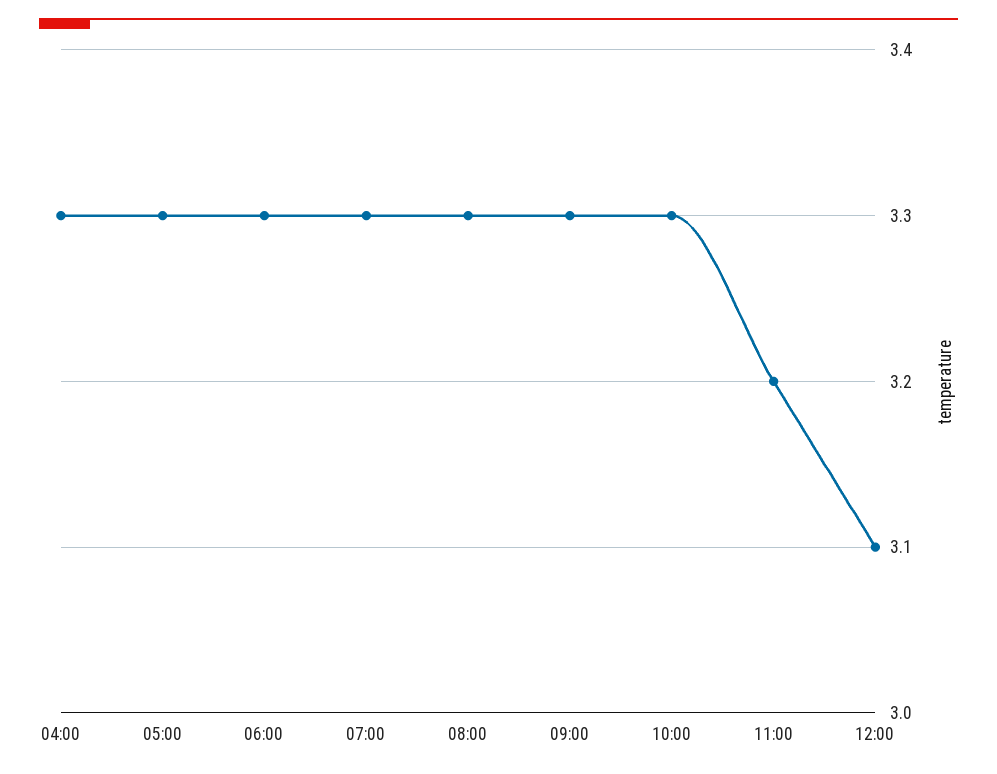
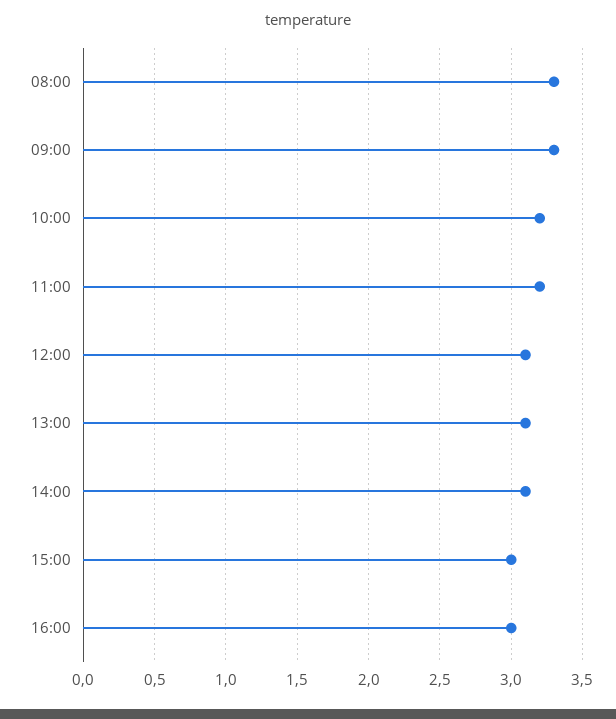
04:00: 3.3 -> none
05:00: 3.3 -> none
06:00: 3.3 -> none
07:00: 3.3 -> none
10:00: 3.3 -> 3.2
13:00: none -> 3.1
14:00: none -> 3.1
15:00: none -> 3
16:00: none -> 3

